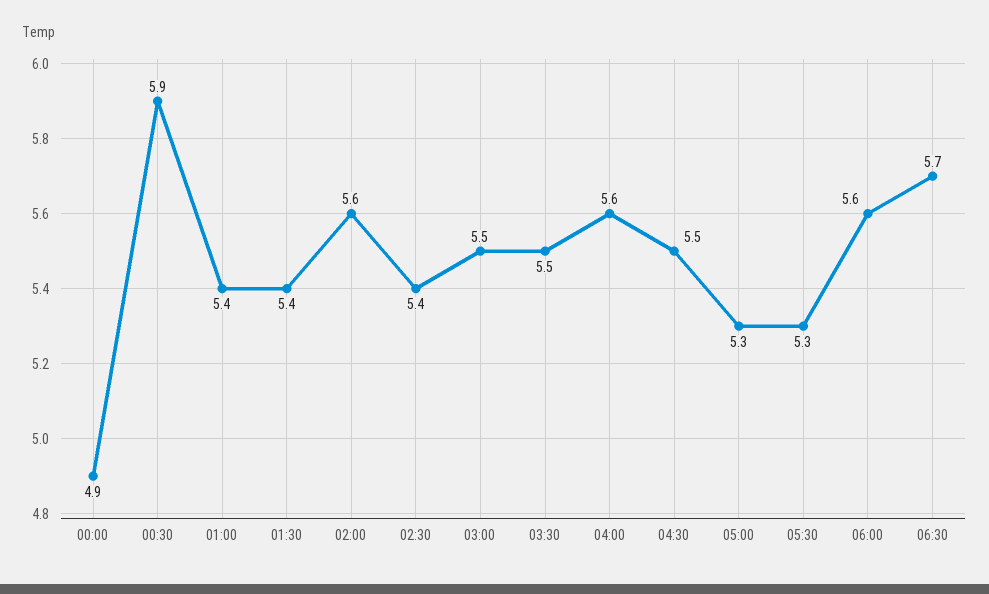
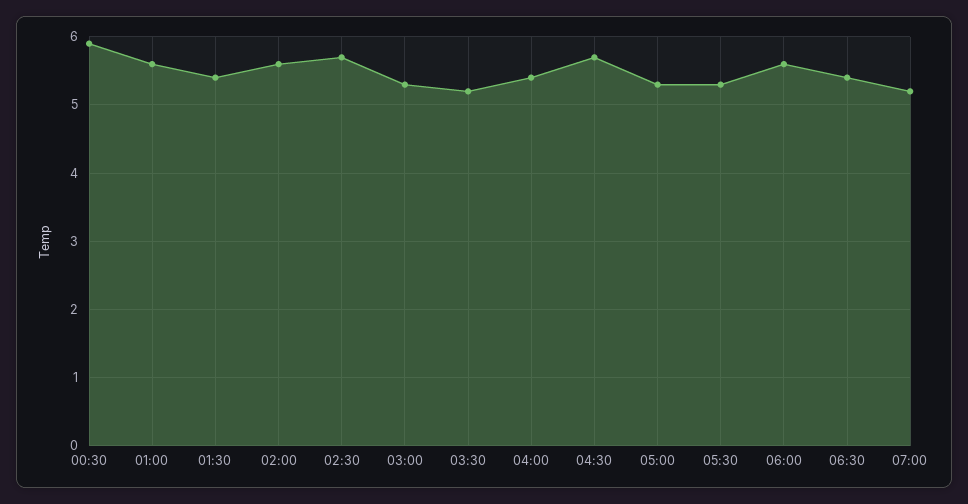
00:00: 4.9 -> none
01:00: 5.4 -> 5.6
02:30: 5.4 -> 5.7
03:00: 5.5 -> 5.3
03:30: 5.5 -> 5.2
04:00: 5.6 -> 5.4
04:30: 5.5 -> 5.7
06:30: 5.7 -> 5.4
07:00: none -> 5.2

